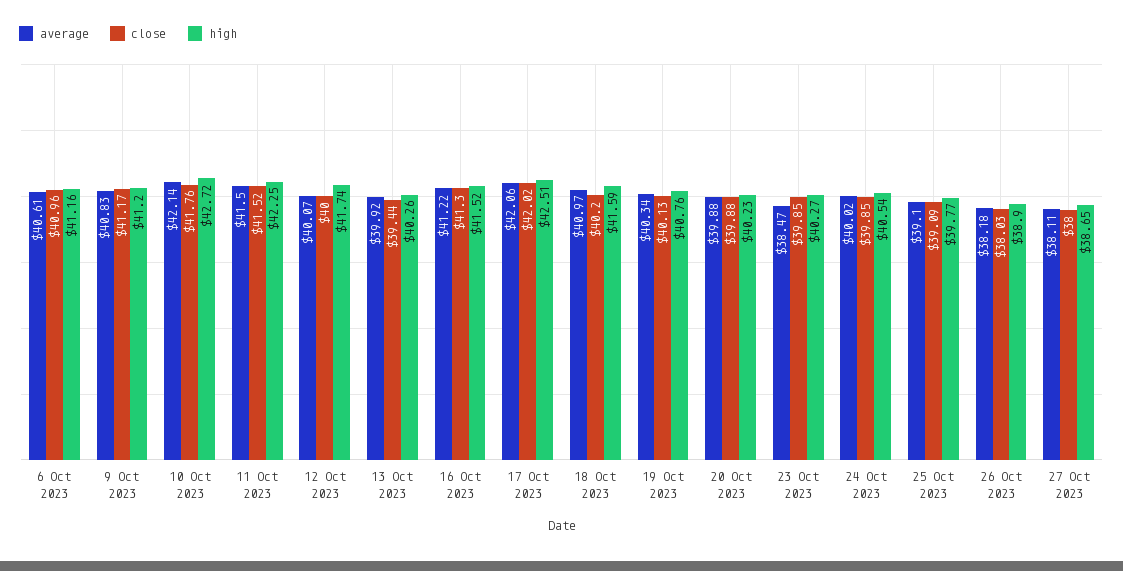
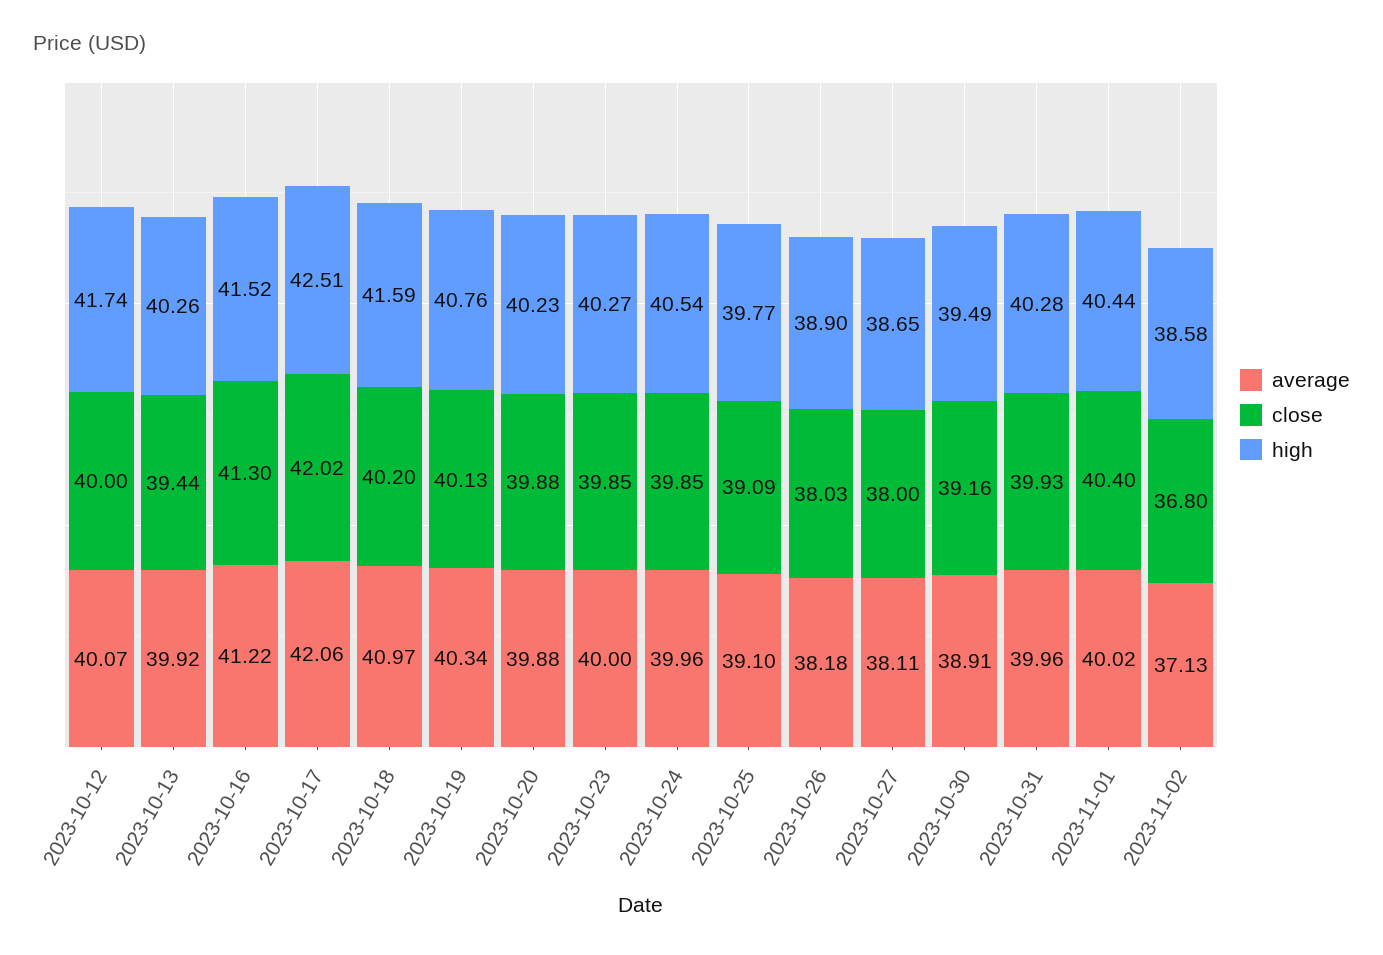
average, 6 Oct 2023: 40.61 -> none
close, 6 Oct 2023: 40.96 -> none
high, 6 Oct 2023: 41.16 -> none
average, 9 Oct 2023: 40.83 -> none
close, 9 Oct 2023: 41.17 -> none
high, 9 Oct 2023: 41.2 -> none
average, 10 Oct 2023: 42.14 -> none
close, 10 Oct 2023: 41.76 -> none
high, 10 Oct 2023: 42.72 -> none
average, 11 Oct 2023: 41.5 -> none
close, 11 Oct 2023: 41.52 -> none
high, 11 Oct 2023: 42.25 -> none
average, 23 Oct 2023: 38.47 -> 40
average, 24 Oct 2023: 40.02 -> 39.96
average, 2023-10-30: none -> 38.91
close, 2023-10-30: none -> 39.16
high, 2023-10-30: none -> 39.49
average, 2023-10-31: none -> 39.96
close, 2023-10-31: none -> 39.93
high, 2023-10-31: none -> 40.28
average, 2023-11-01: none -> 40.02
close, 2023-11-01: none -> 40.4
high, 2023-11-01: none -> 40.44
average, 2023-11-02: none -> 37.13
close, 2023-11-02: none -> 36.8
high, 2023-11-02: none -> 38.58

